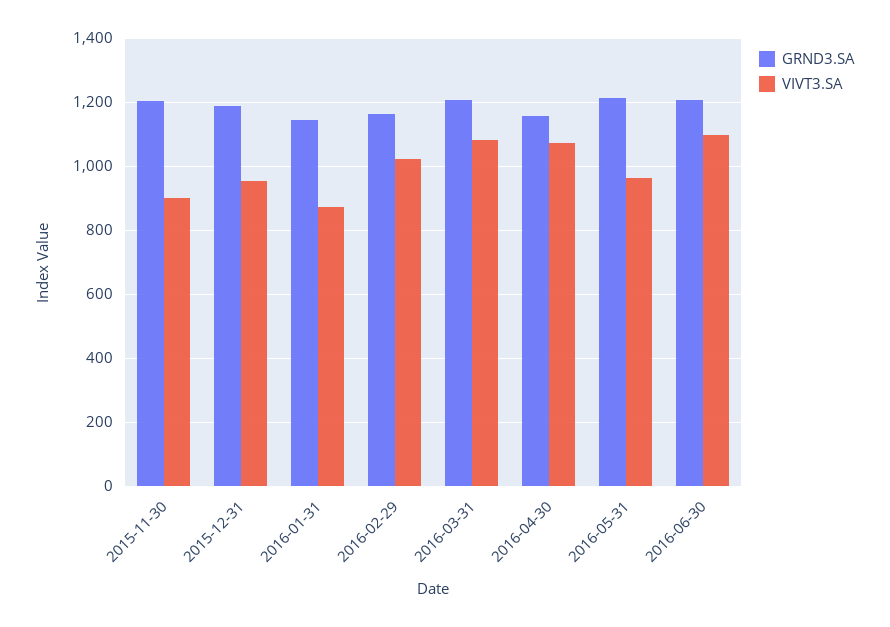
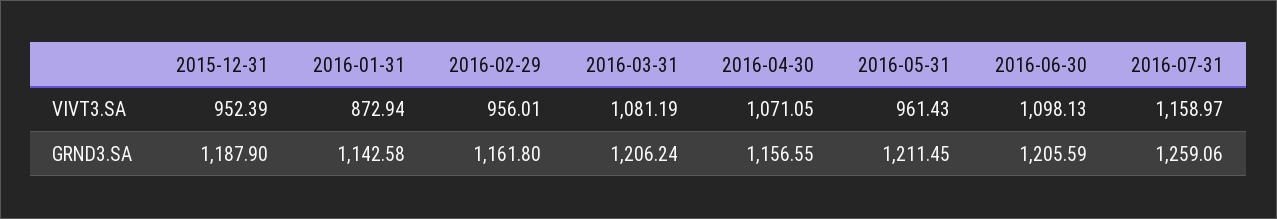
GRND3.SA, 2015-11-30: 1200 -> none
VIVT3.SA, 2015-11-30: 900 -> none
VIVT3.SA, 2016-02-29: 1020 -> 956.01
VIVT3.SA, 2016-07-31: none -> 1158.97
GRND3.SA, 2016-07-31: none -> 1259.06

